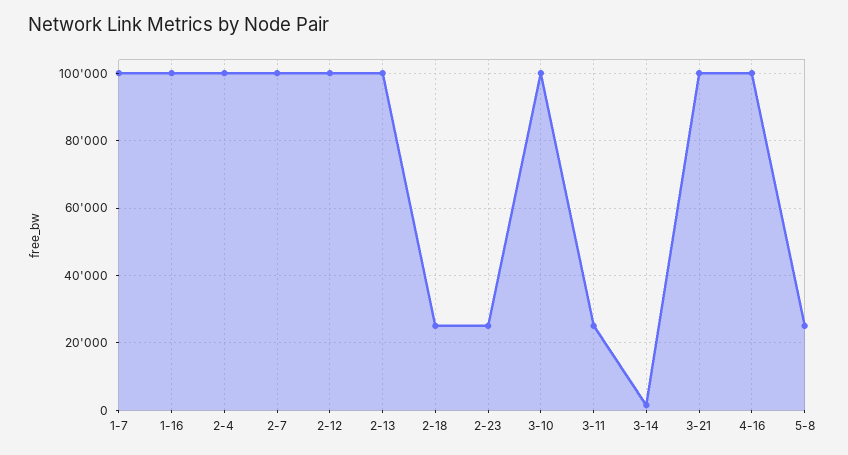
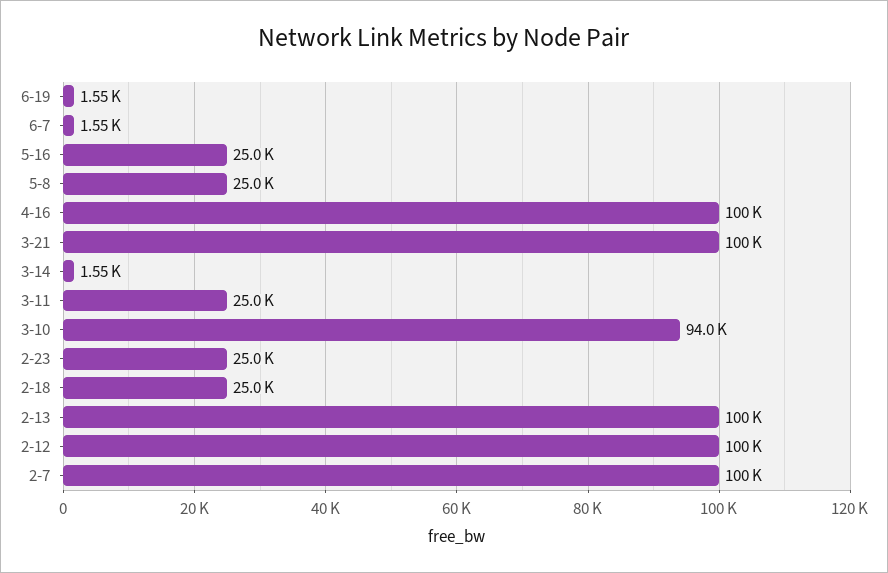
1-7: 100000 -> none
1-16: 100000 -> none
2-4: 100000 -> none
3-10: 100000 -> 94000
6-19: none -> 1550
6-7: none -> 1550
5-16: none -> 25000

